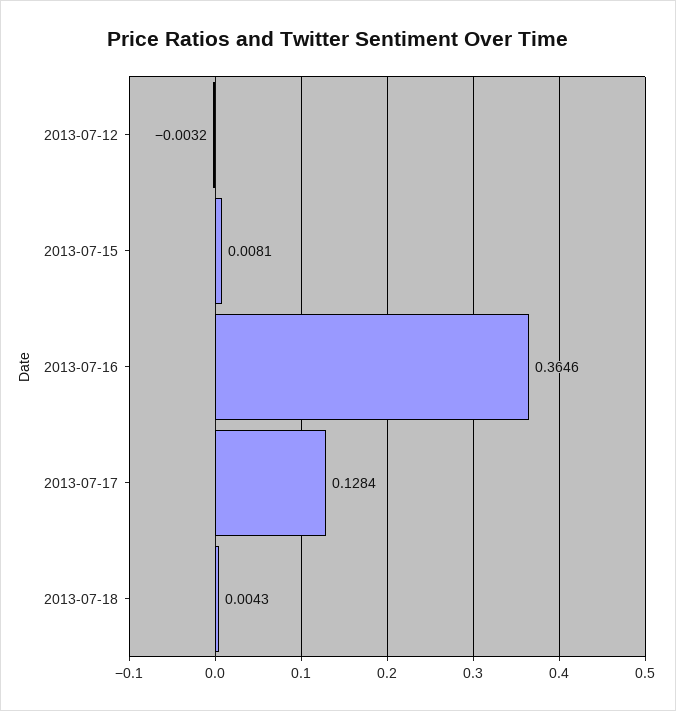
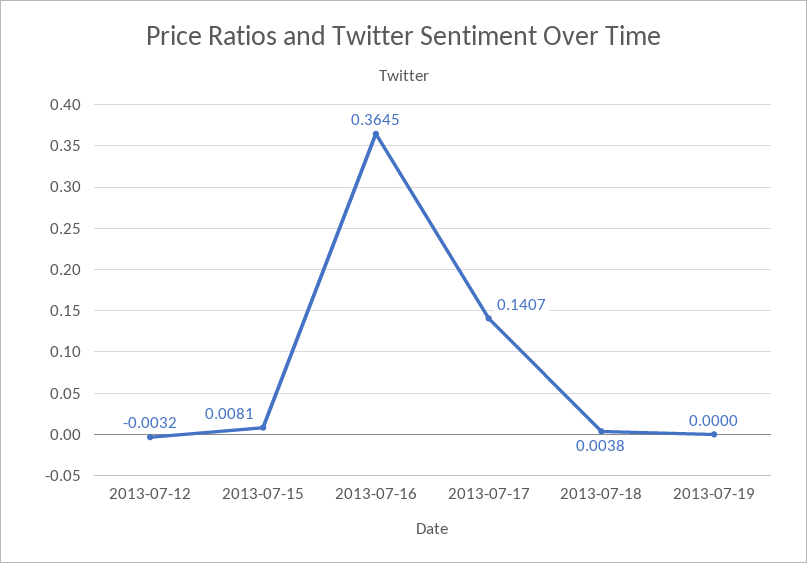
2013-07-16: 0.3646 -> 0.3645
2013-07-17: 0.1284 -> 0.1407
2013-07-18: 0.0043 -> 0.0038
2013-07-19: none -> 0

